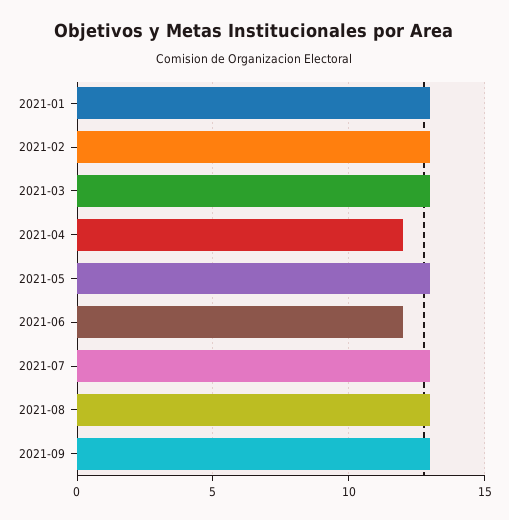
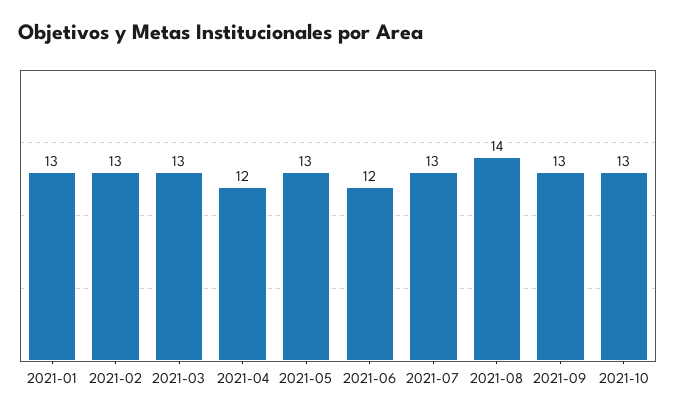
2021-08: 13 -> 14
2021-10: none -> 13

